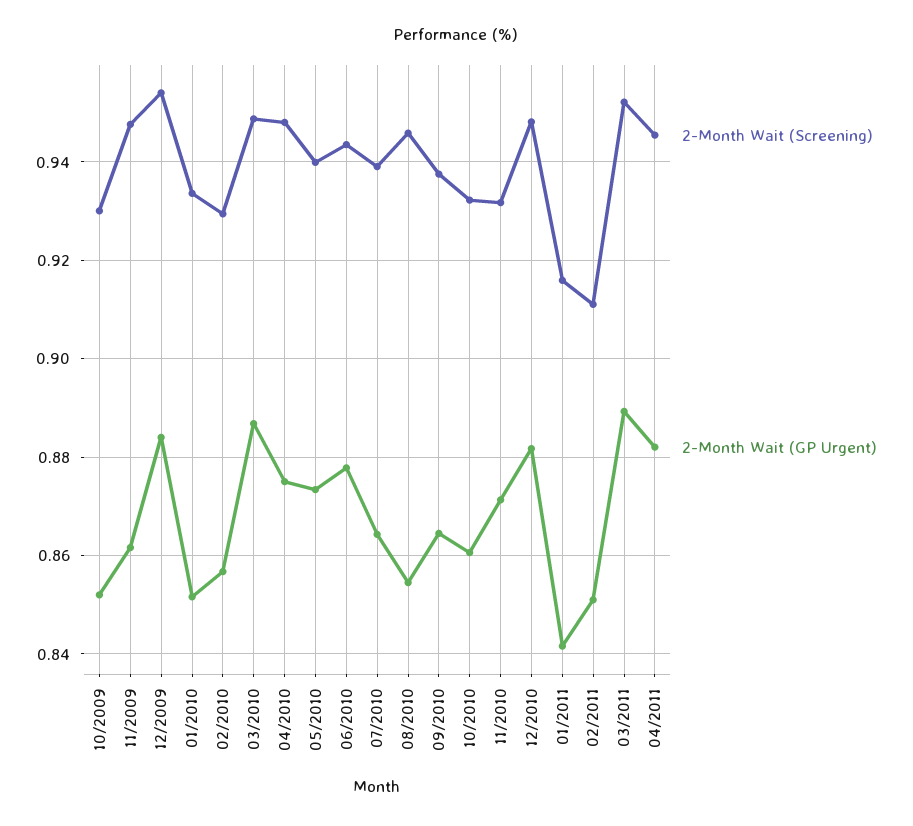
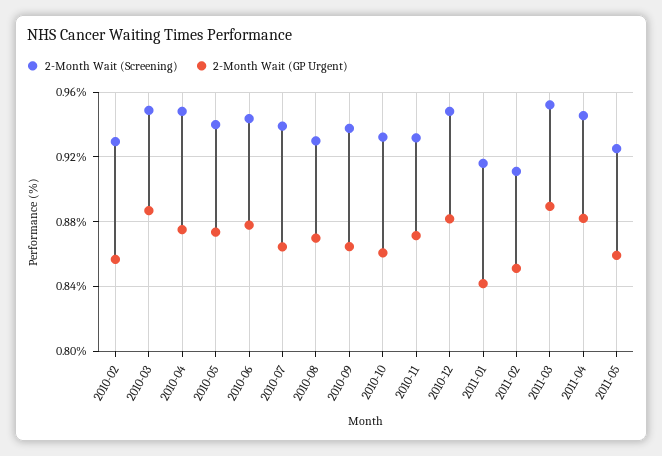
2-Month Wait (Screening), 10/2009: 0.93 -> none
2-Month Wait (GP Urgent), 10/2009: 0.852 -> none
2-Month Wait (Screening), 11/2009: 0.948 -> none
2-Month Wait (GP Urgent), 11/2009: 0.862 -> none
2-Month Wait (Screening), 12/2009: 0.954 -> none
2-Month Wait (GP Urgent), 12/2009: 0.884 -> none
2-Month Wait (Screening), 01/2010: 0.934 -> none
2-Month Wait (GP Urgent), 01/2010: 0.852 -> none
2-Month Wait (Screening), 08/2010: 0.946 -> 0.93
2-Month Wait (GP Urgent), 08/2010: 0.854 -> 0.87
2-Month Wait (Screening), 2011-05: none -> 0.925
2-Month Wait (GP Urgent), 2011-05: none -> 0.86

